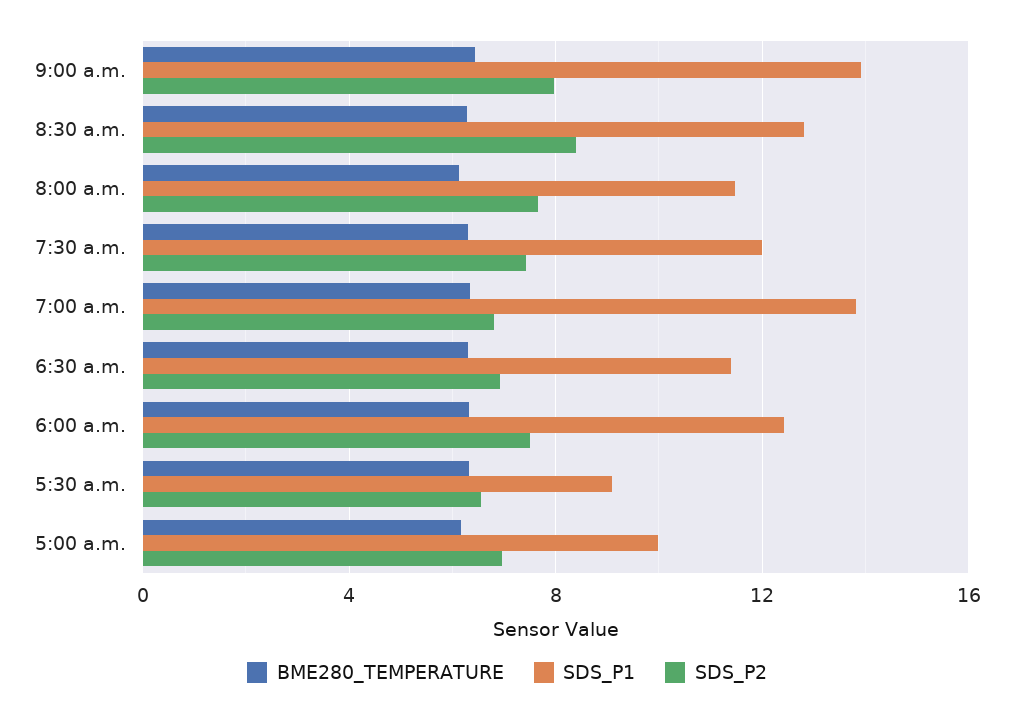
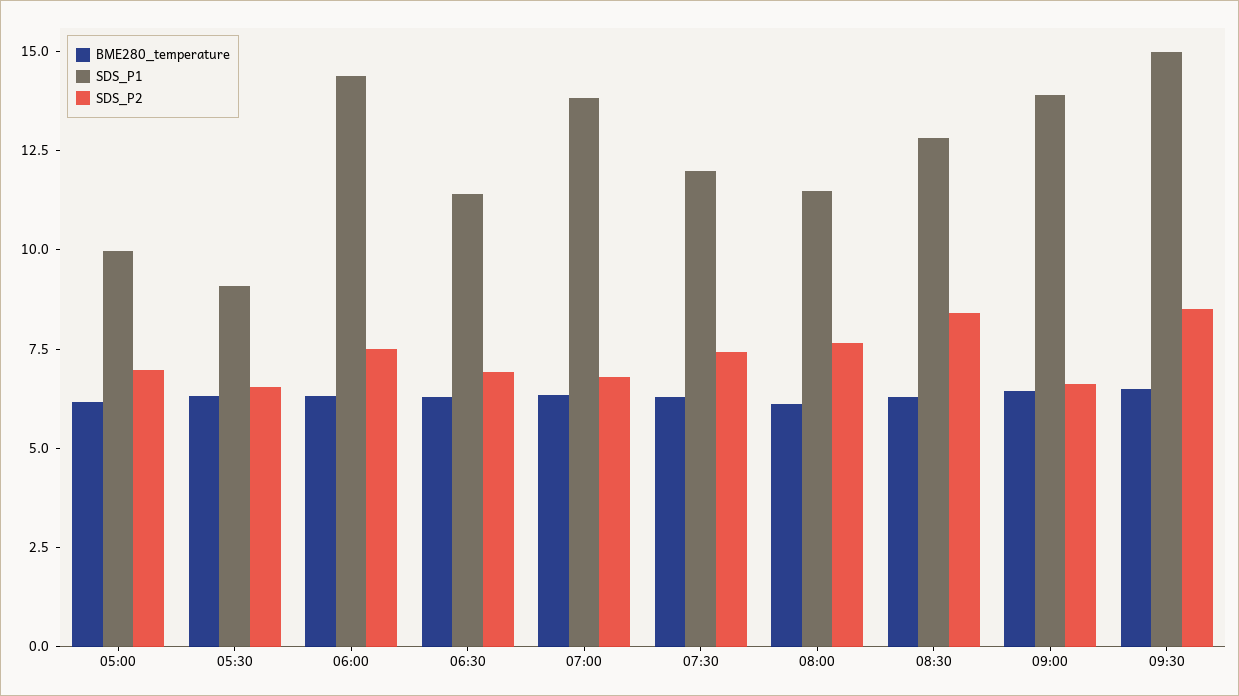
SDS_P2, 9:00 a.m.: 8 -> 6.5
SDS_P1, 6:00 a.m.: 12.5 -> 14.5
BME280_TEMPERATURE, 09:30: none -> 6.5
SDS_P1, 09:30: none -> 15
SDS_P2, 09:30: none -> 8.5

